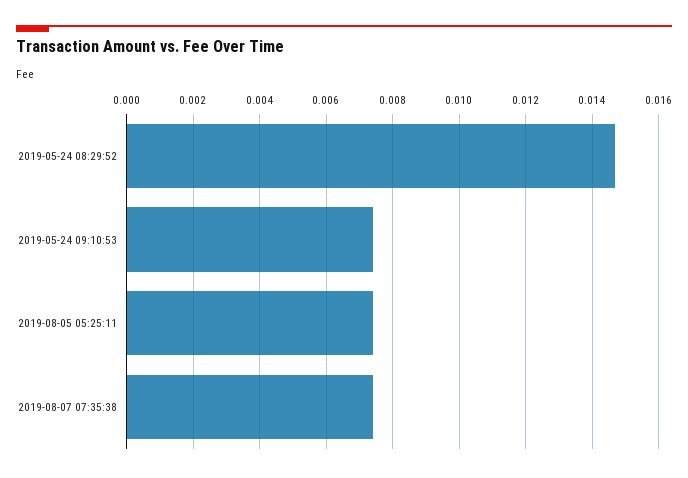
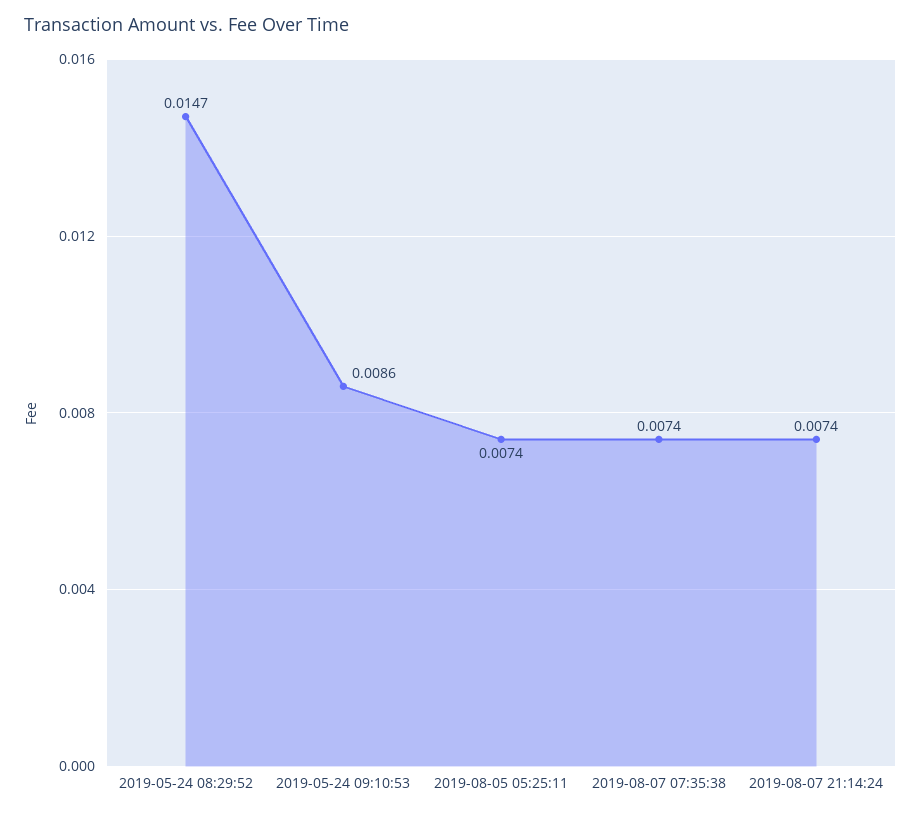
2019-05-24 09:10:53: 0.0075 -> 0.0086
2019-08-07 21:14:24: none -> 0.0074

